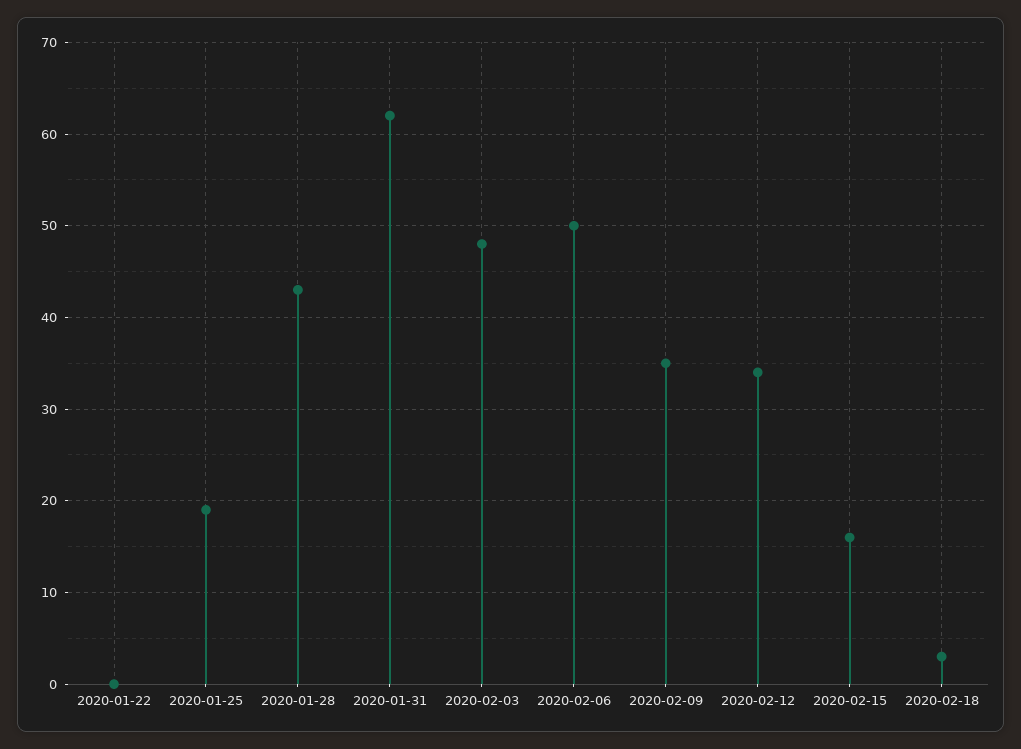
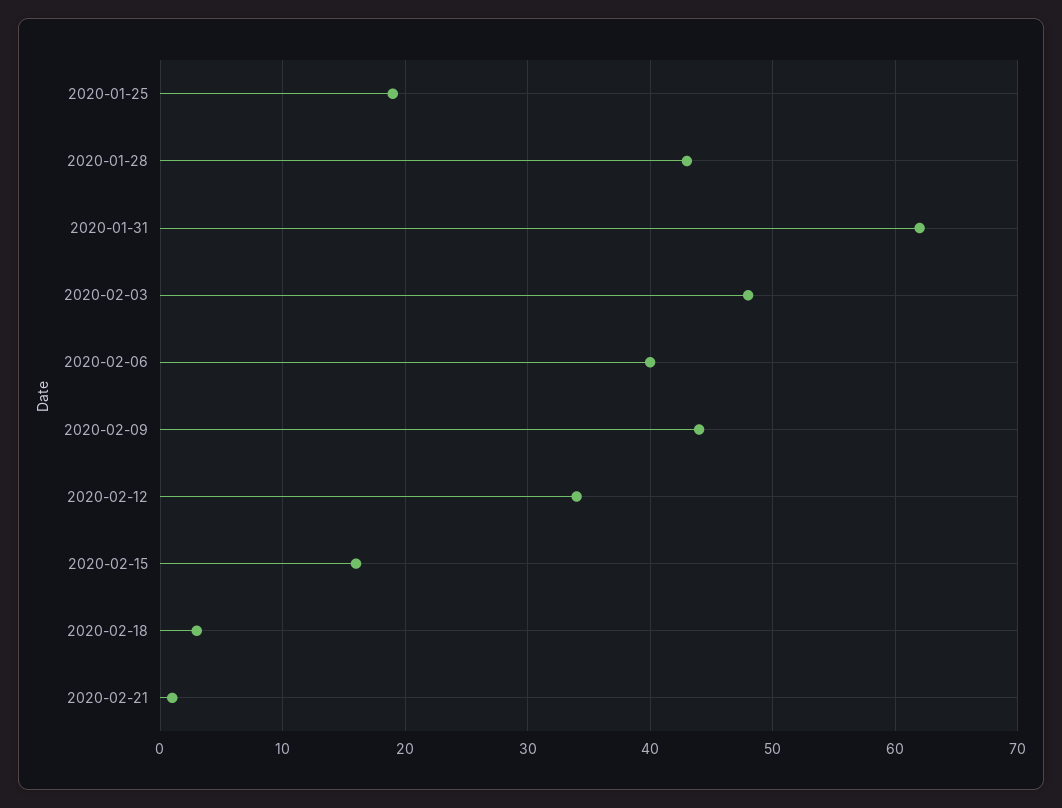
2020-01-22: 0 -> none
2020-02-06: 50 -> 40
2020-02-09: 35 -> 44
2020-02-21: none -> 1

